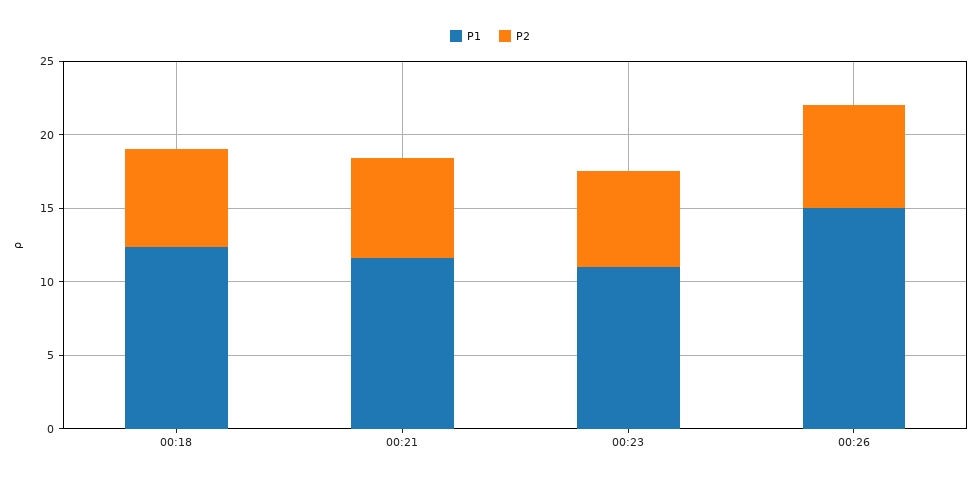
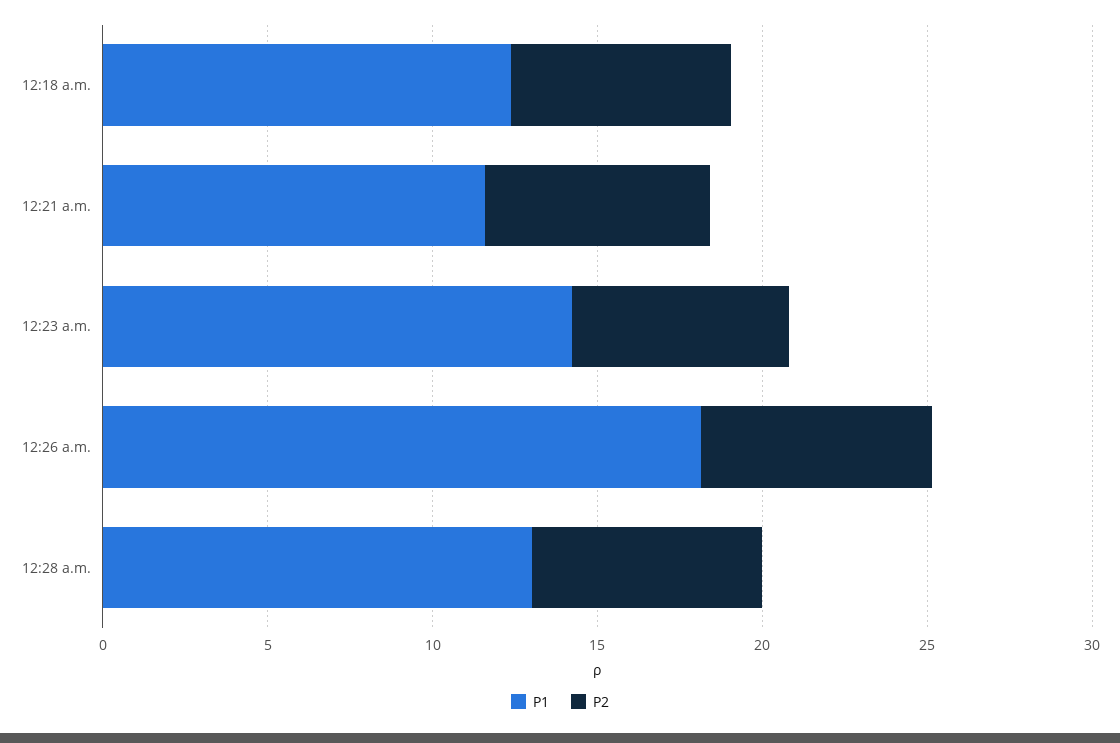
P1, 00:23: 11 -> 14
P1, 00:26: 15 -> 18
P1, 12:28 a.m.: none -> 13
P2, 12:28 a.m.: none -> 7

